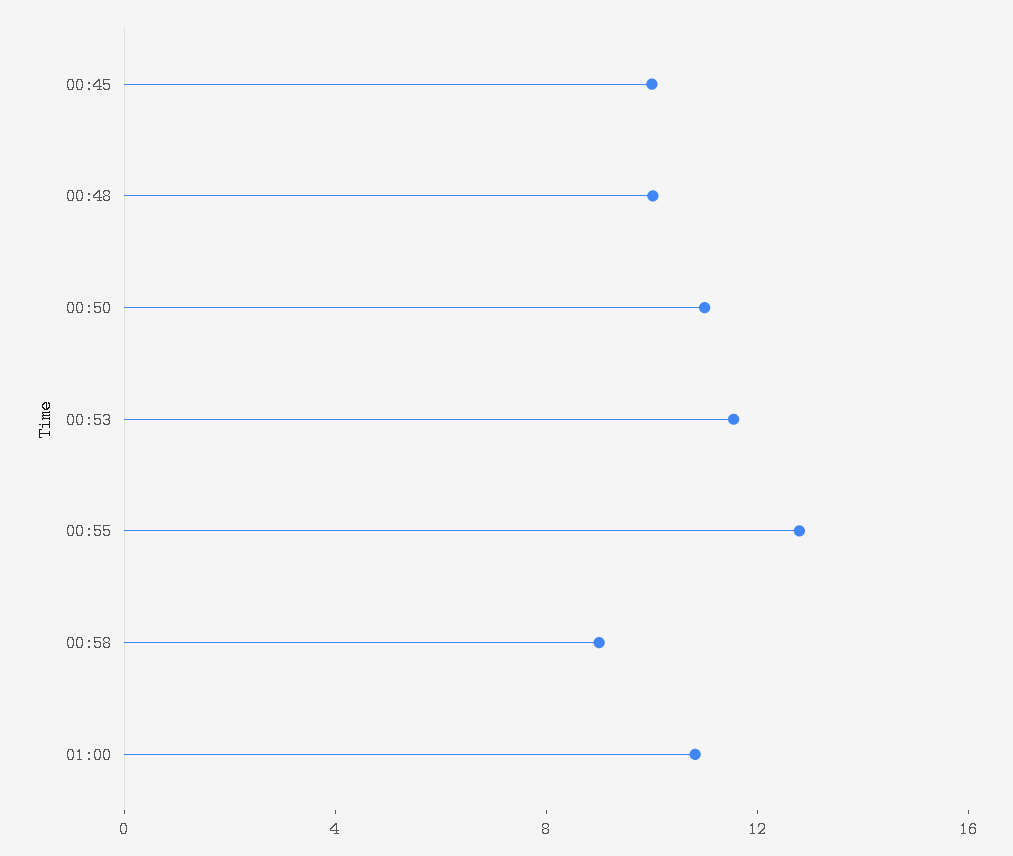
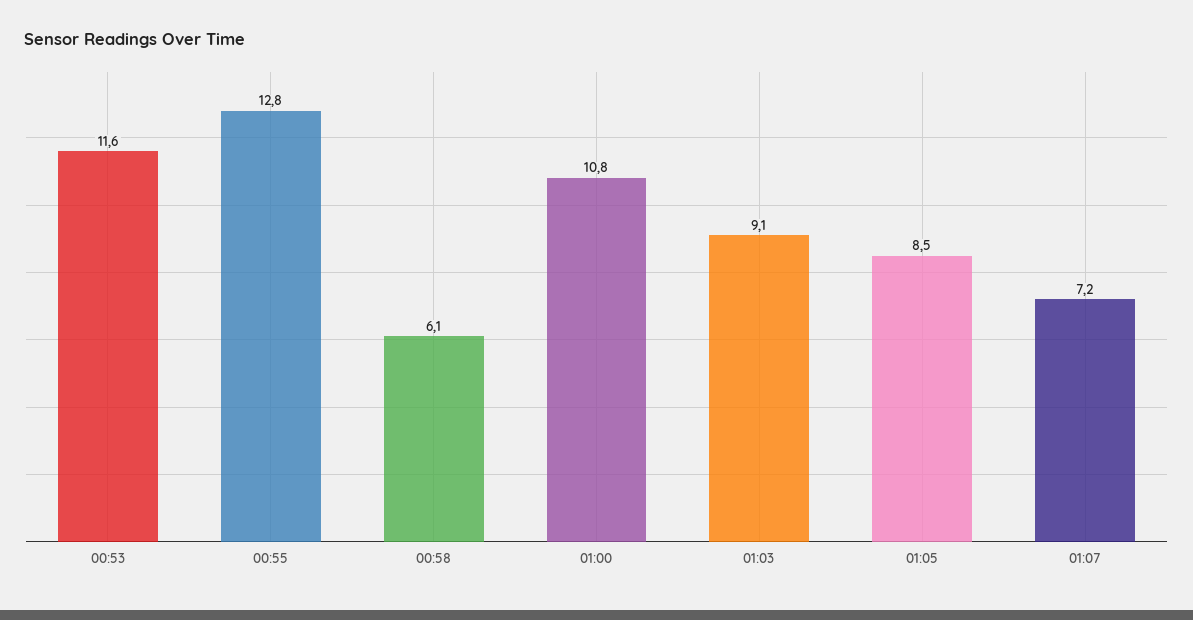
00:45: 10 -> none
00:48: 10 -> none
00:50: 11 -> none
00:58: 9 -> 6.1
01:03: none -> 9.1
01:05: none -> 8.5
01:07: none -> 7.2

